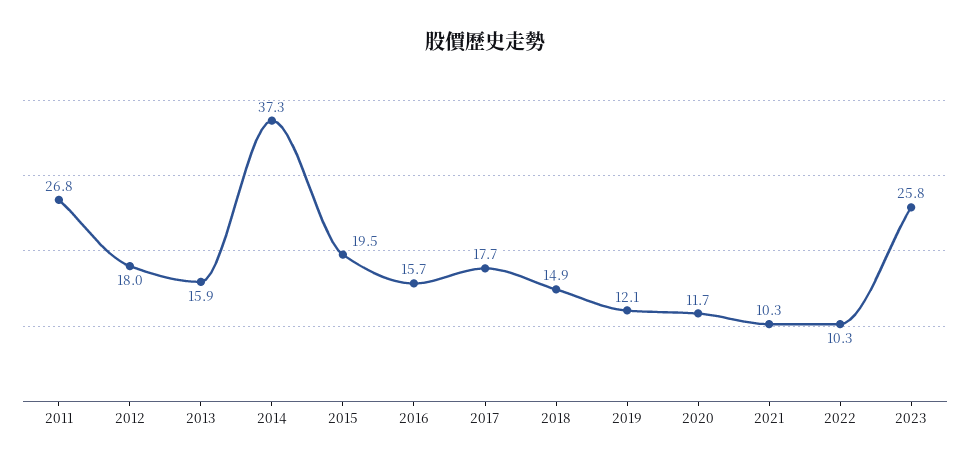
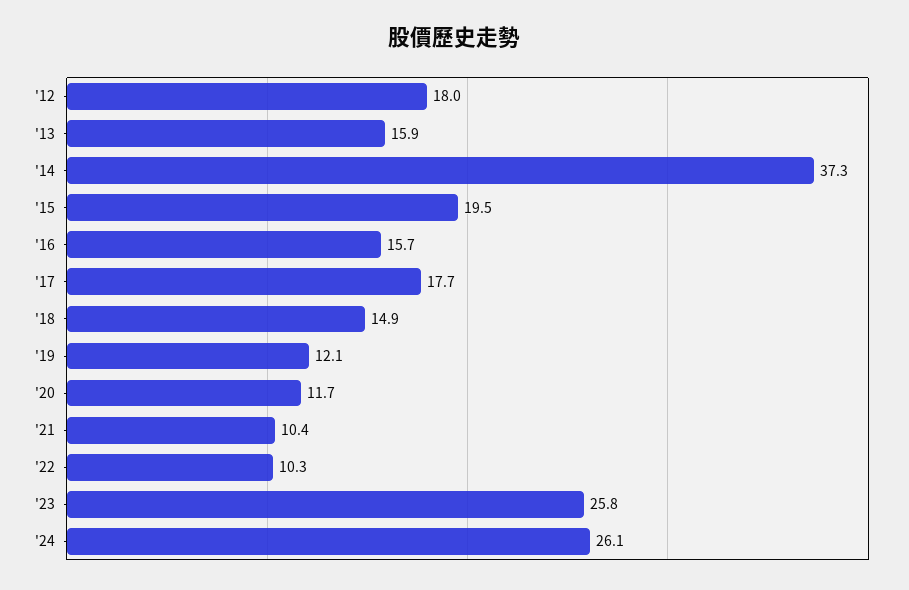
2011: 26.8 -> none
2021: 10.3 -> 10.4
'24: none -> 26.1

